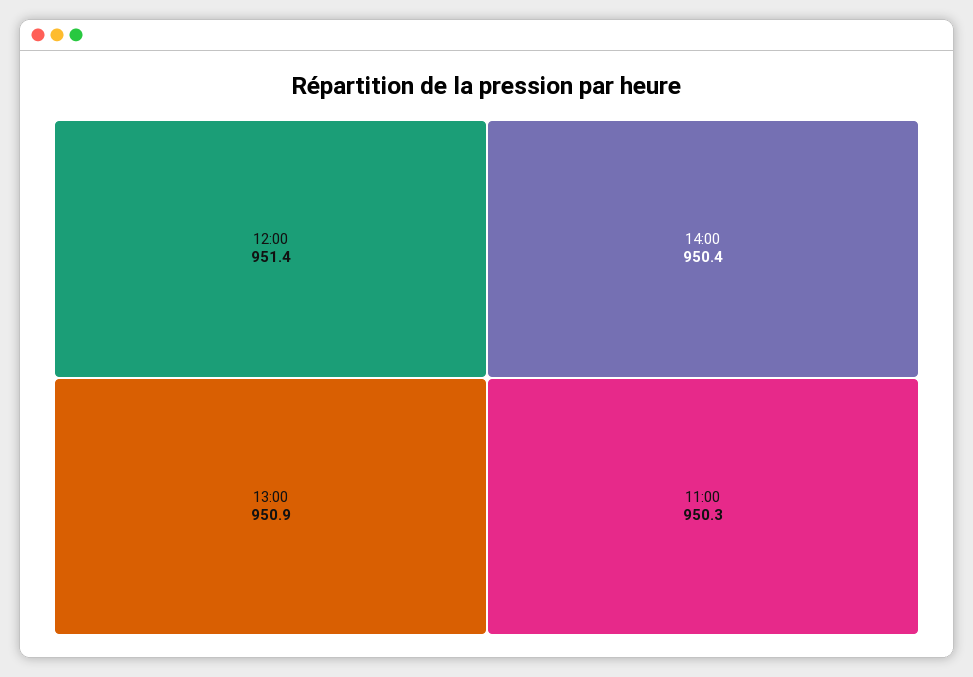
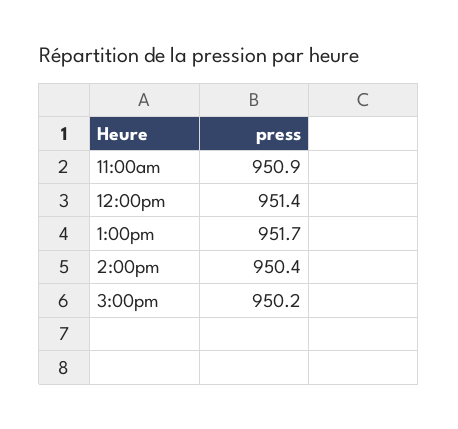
13:00: 950.9 -> 951.7
11:00: 950.3 -> 950.9
3:00pm: none -> 950.2

